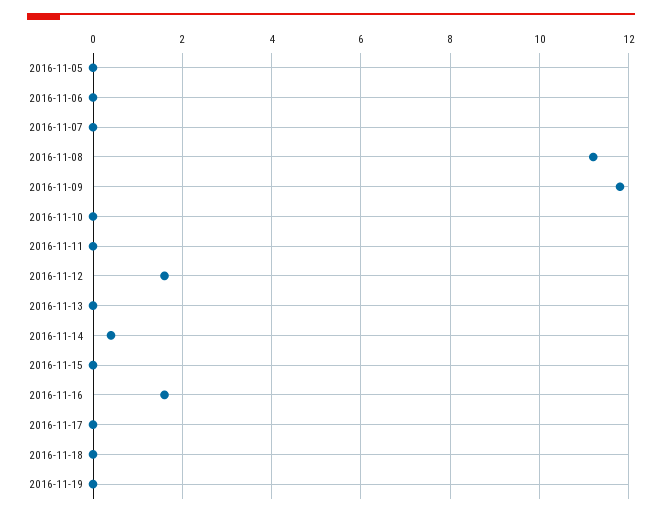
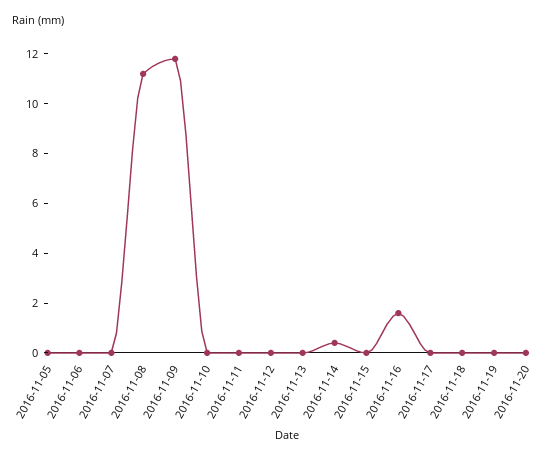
2016-11-12: 1.5 -> 0
2016-11-20: none -> 0

